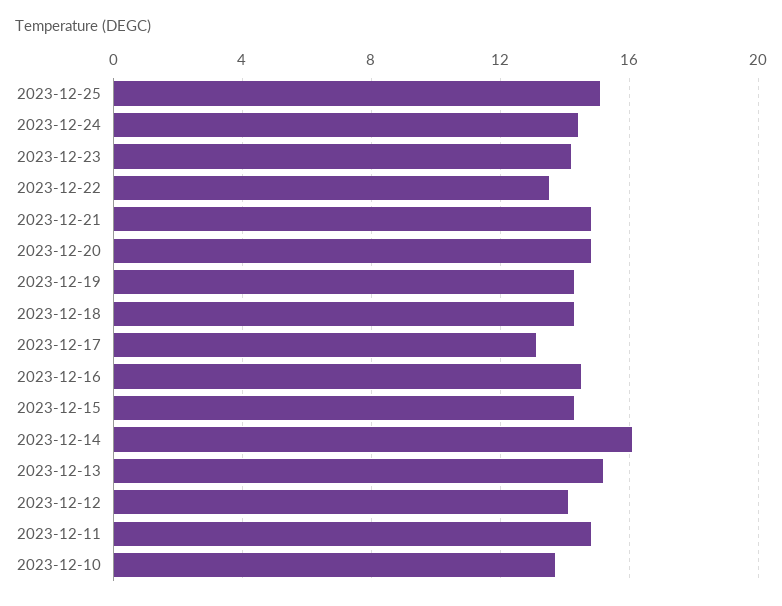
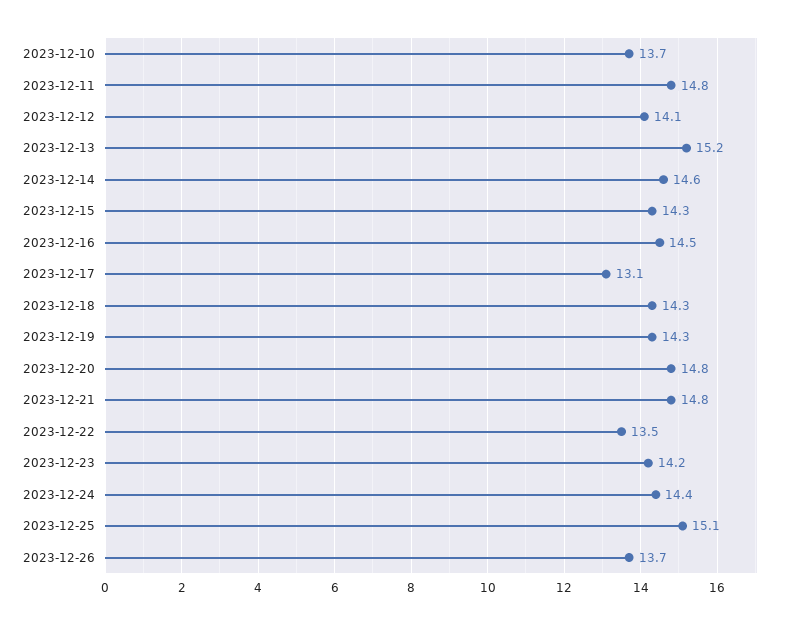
2023-12-14: 16 -> 14.6
2023-12-26: none -> 13.7

